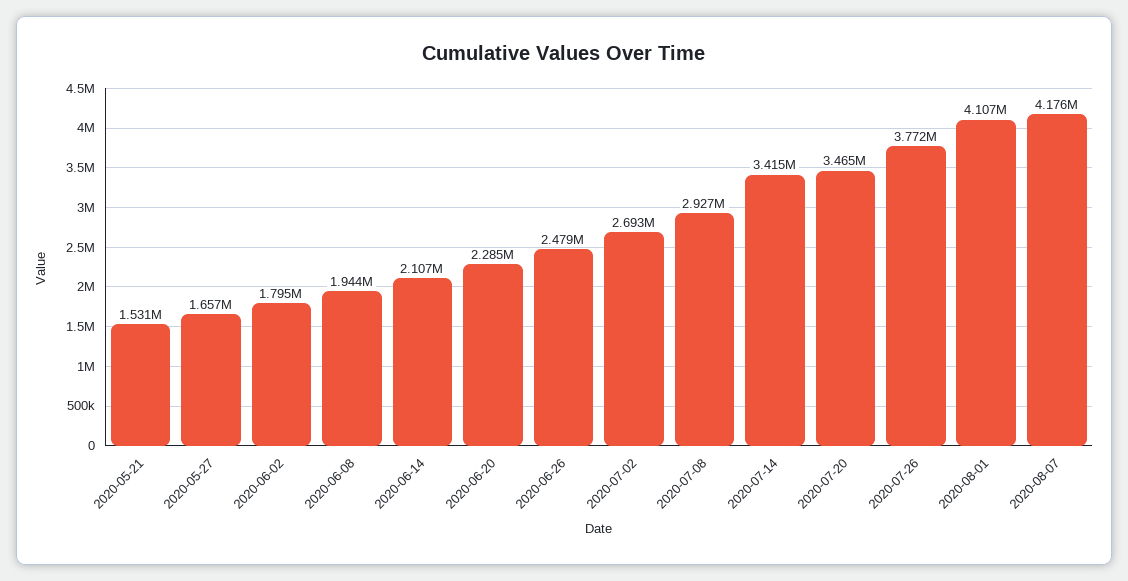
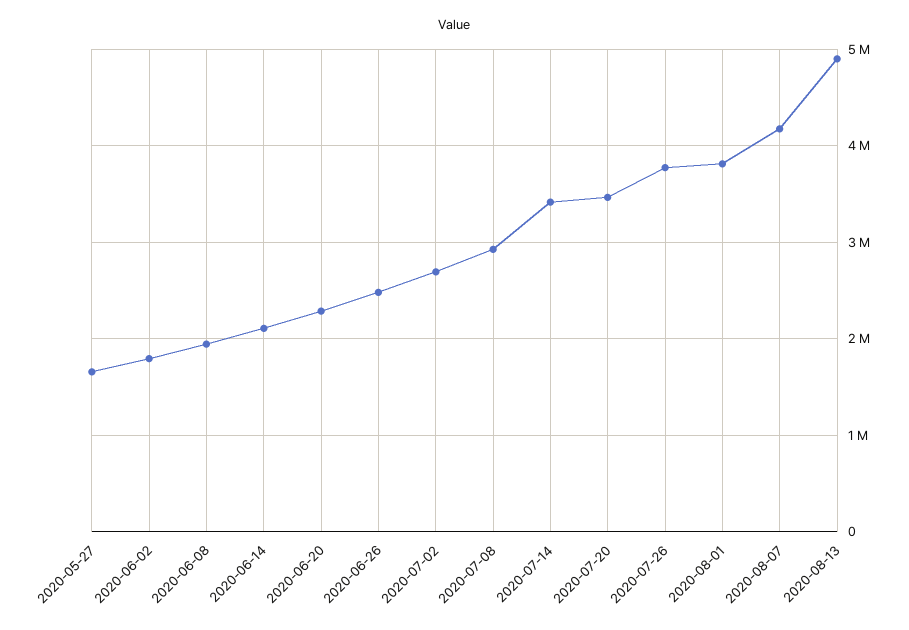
2020-05-21: 1531000 -> none
2020-08-01: 4107000 -> 3800000
2020-08-13: none -> 4900000

